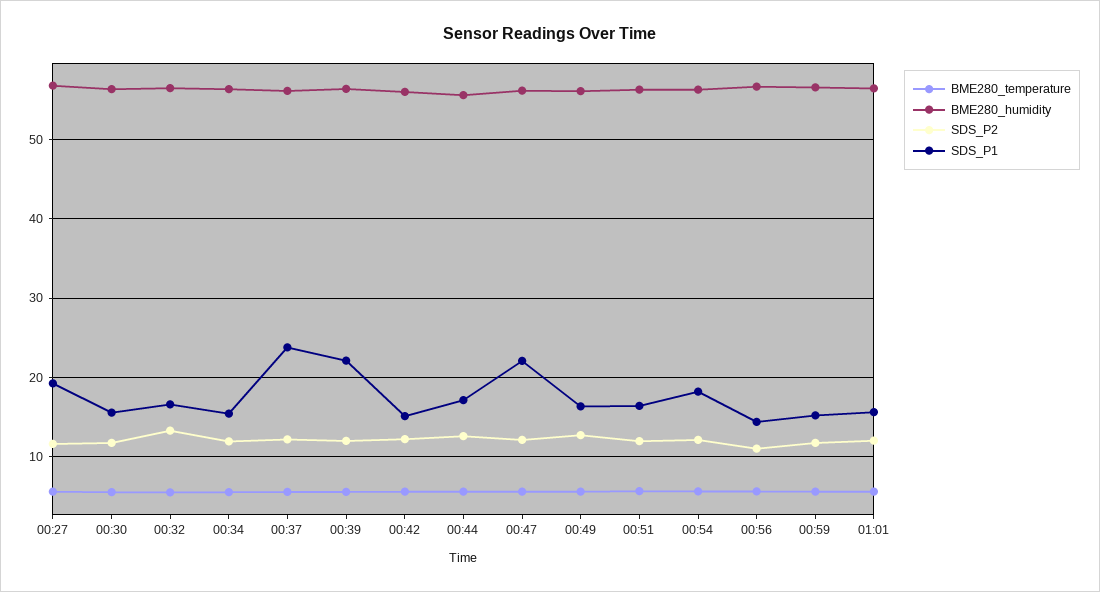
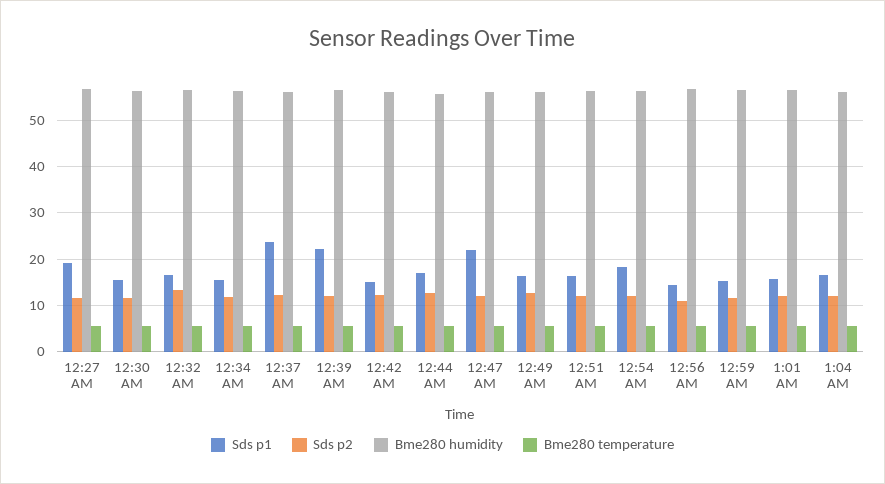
SDS_P1, 1:04 AM: none -> 16
SDS_P2, 1:04 AM: none -> 12
BME280_humidity, 1:04 AM: none -> 56
BME280_temperature, 1:04 AM: none -> 6

